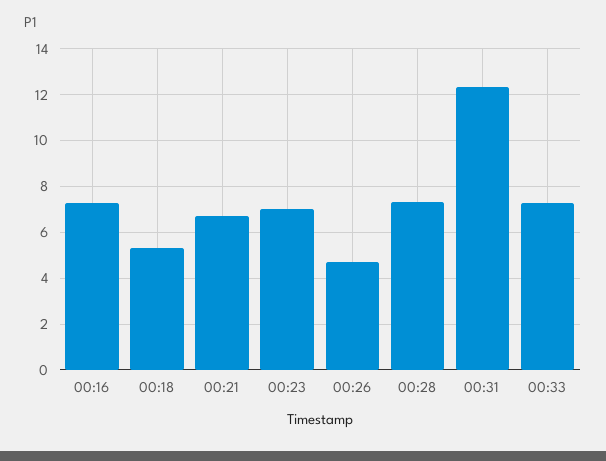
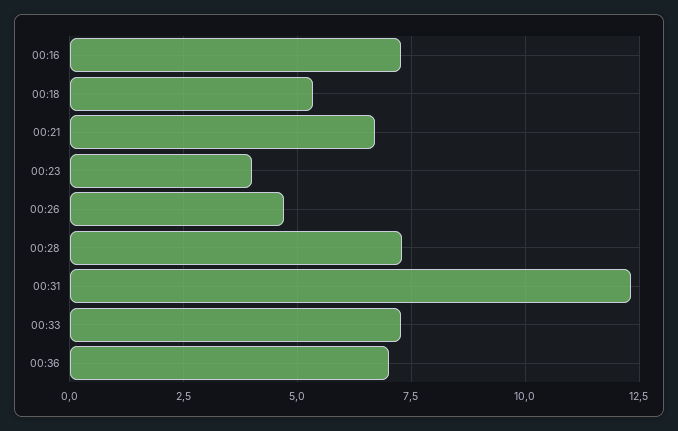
00:23: 7 -> 4
00:36: none -> 7

